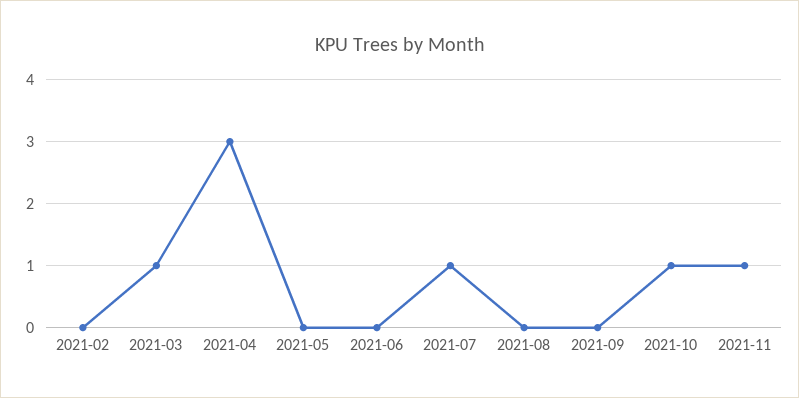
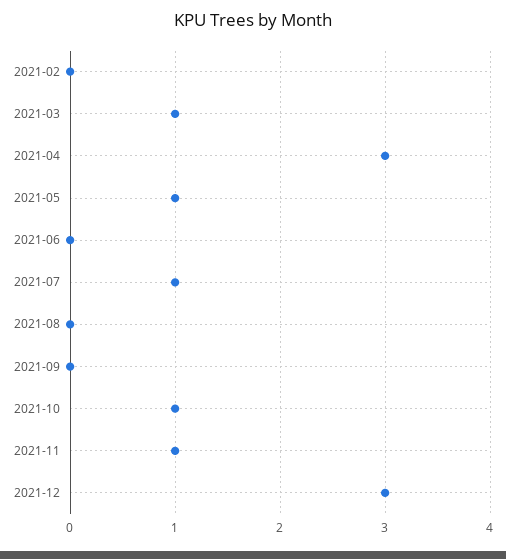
2021-05: 0 -> 1
2021-12: none -> 3

